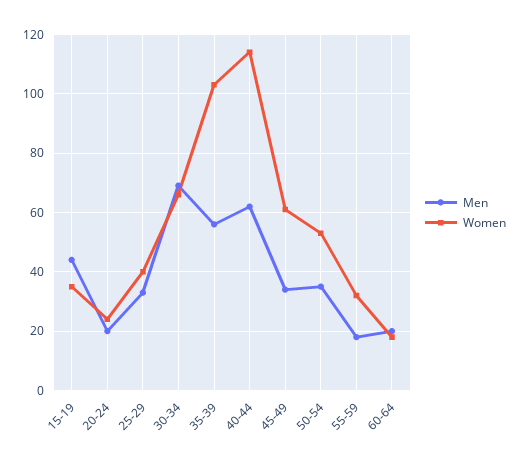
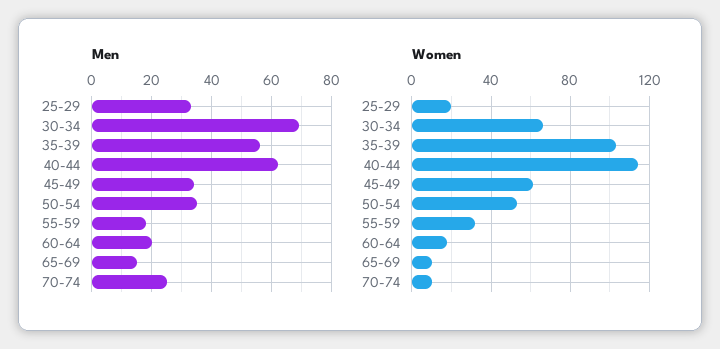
Men, 15-19: 45 -> none
Women, 15-19: 35 -> none
Men, 20-24: 20 -> none
Women, 20-24: 25 -> none
Women, 25-29: 40 -> 20
Men, 65-69: none -> 15
Men, 70-74: none -> 25
Women, 65-69: none -> 10
Women, 70-74: none -> 10

